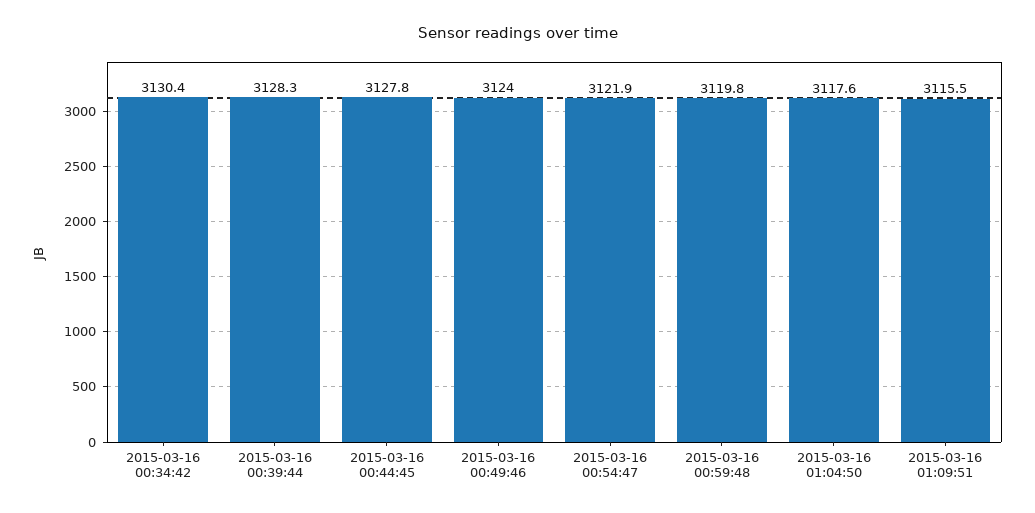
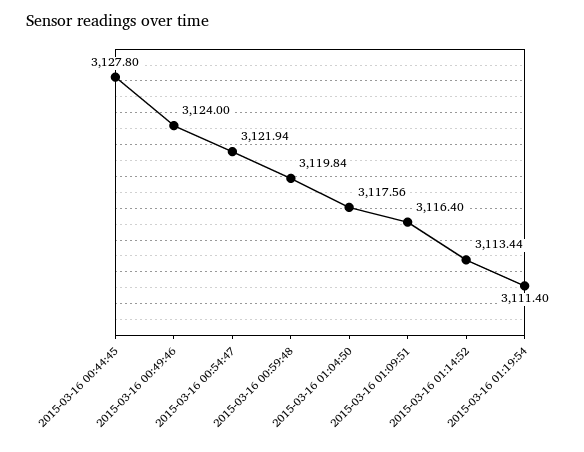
2015-03-16 00:34:42: 3130.4 -> none
2015-03-16 00:39:44: 3128.3 -> none
2015-03-16 01:09:51: 3115.5 -> 3116.4
2015-03-16 01:14:52: none -> 3113.44
2015-03-16 01:19:54: none -> 3111.4

